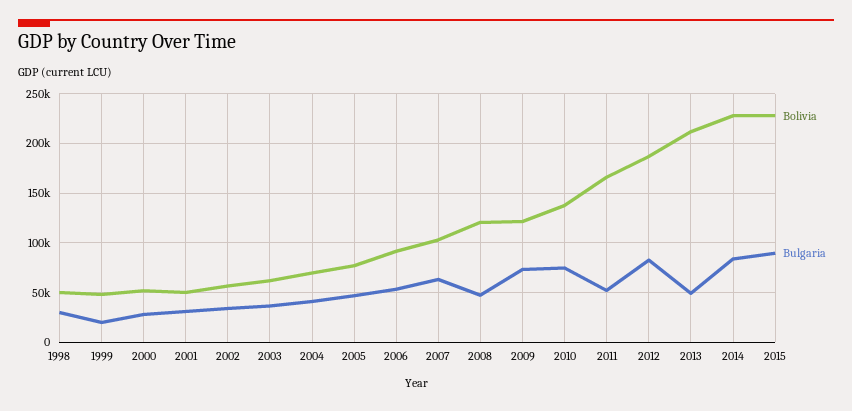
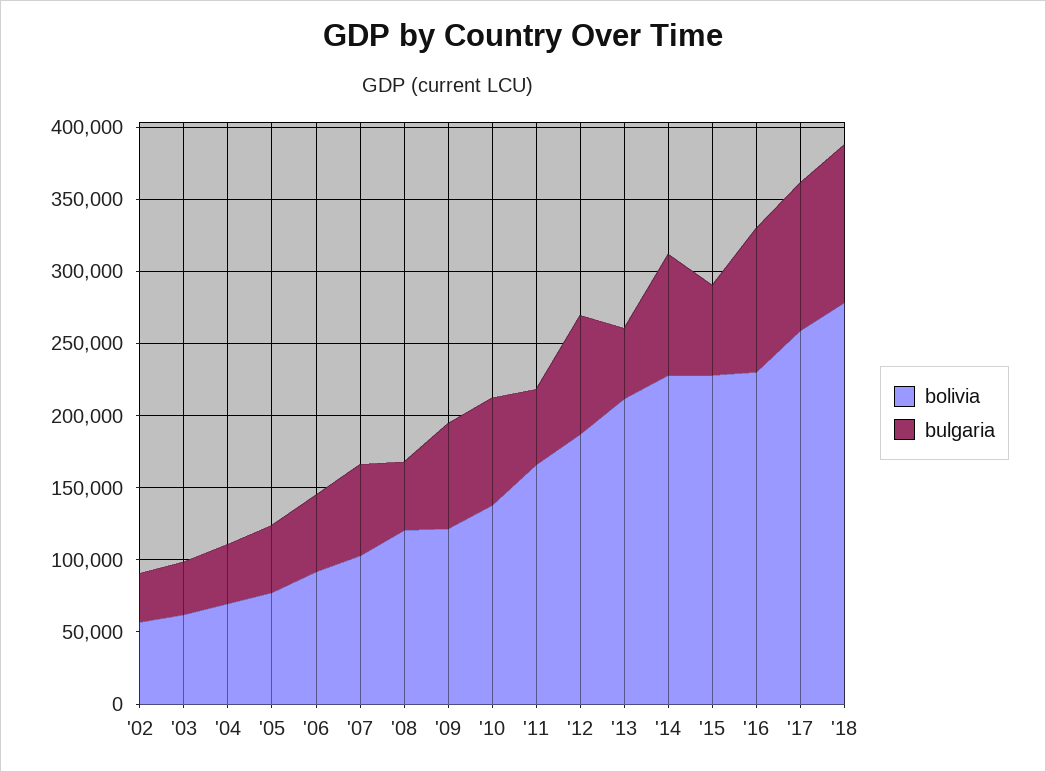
Bolivia, 1998: 50000 -> none
Bulgaria, 1998: 30000 -> none
Bolivia, 1999: 50000 -> none
Bulgaria, 1999: 20000 -> none
Bolivia, 2000: 50000 -> none
Bulgaria, 2000: 30000 -> none
Bolivia, 2001: 50000 -> none
Bulgaria, 2001: 30000 -> none
Bulgaria, 2015: 90000 -> 60000
Bolivia, '16: none -> 230000
Bulgaria, '16: none -> 100000
Bolivia, '17: none -> 260000
Bulgaria, '17: none -> 100000
Bolivia, '18: none -> 280000
Bulgaria, '18: none -> 110000

